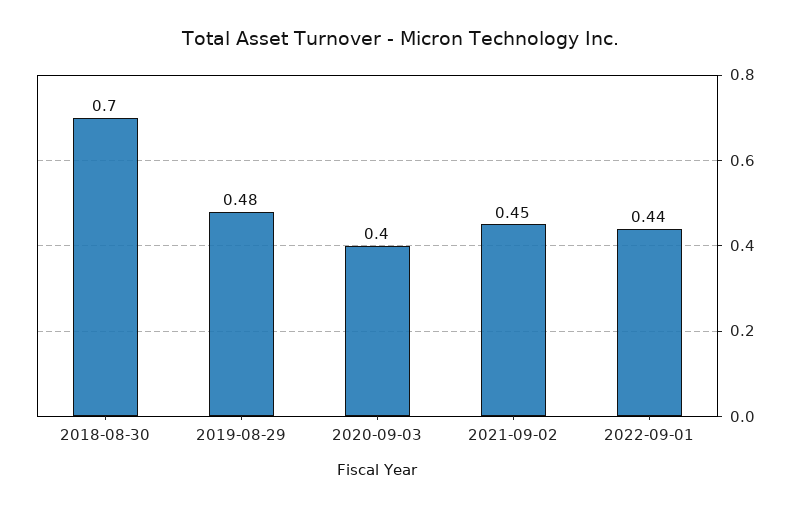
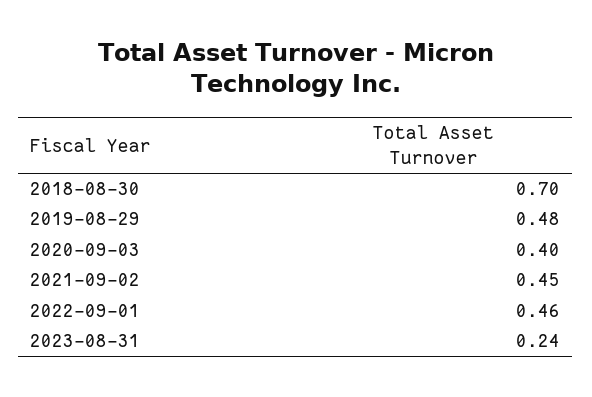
2022-09-01: 0.44 -> 0.46
2023-08-31: none -> 0.24

